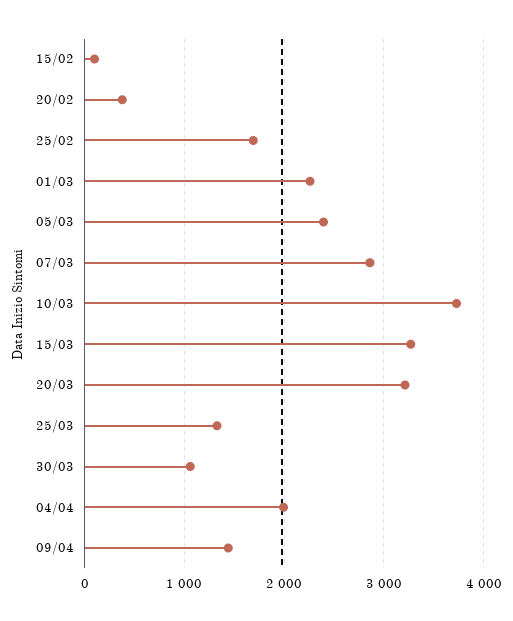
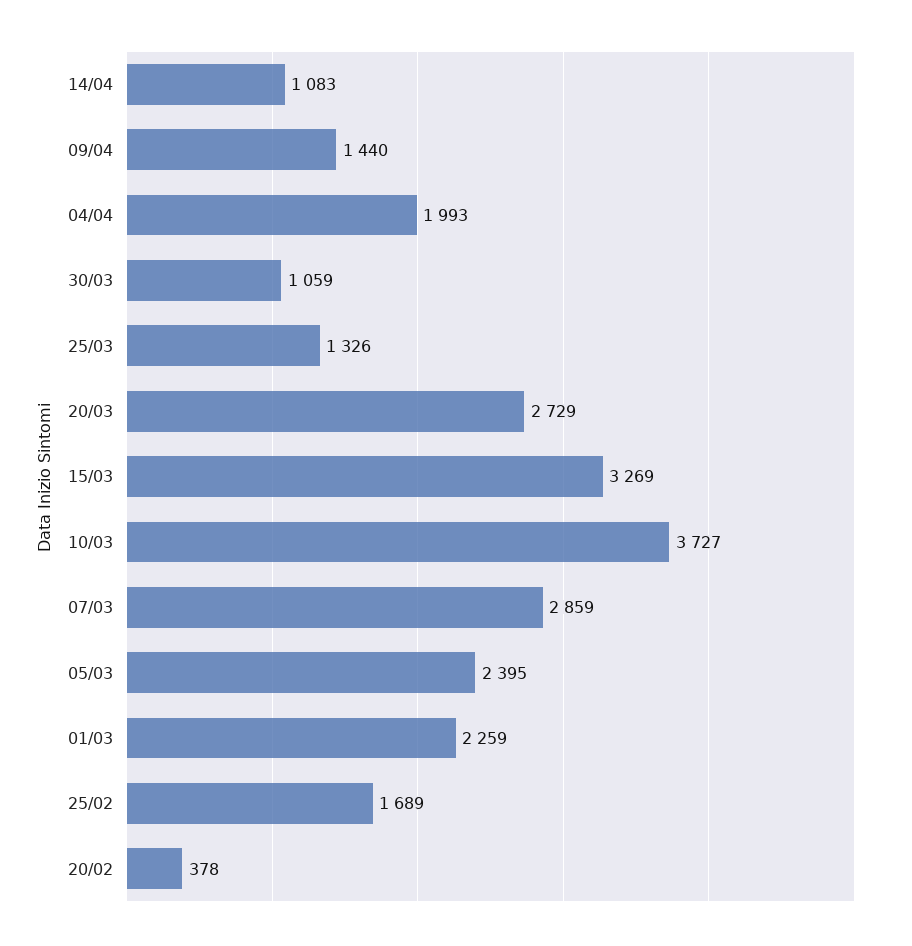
15/02: 100 -> none
20/03: 3200 -> 2729
14/04: none -> 1083

